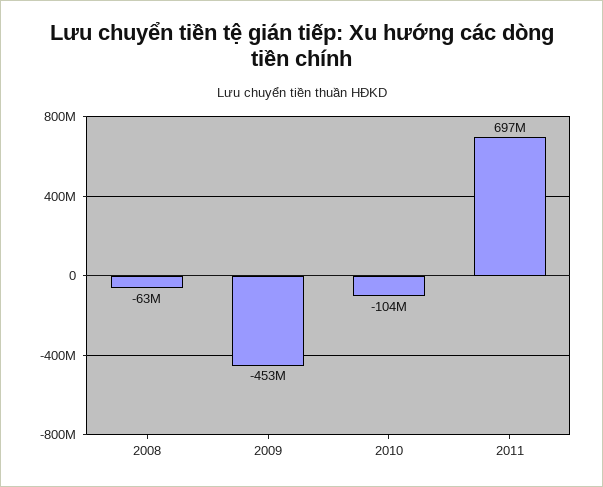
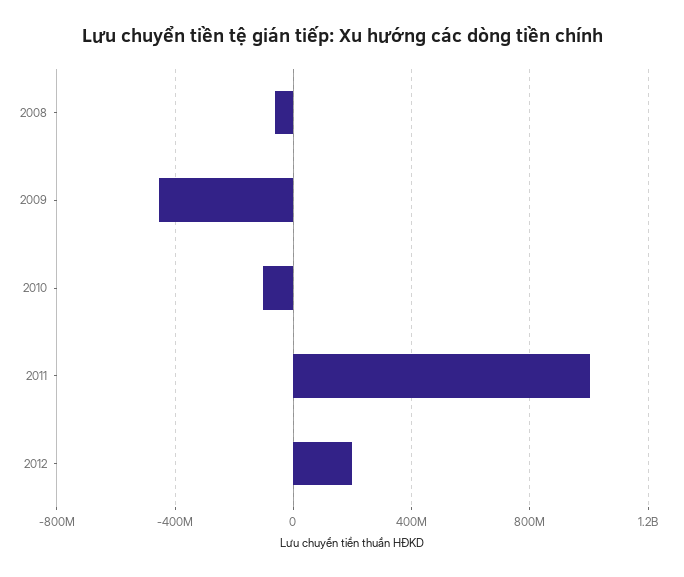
2011: 697000000 -> 1000000000
2012: none -> 200000000

